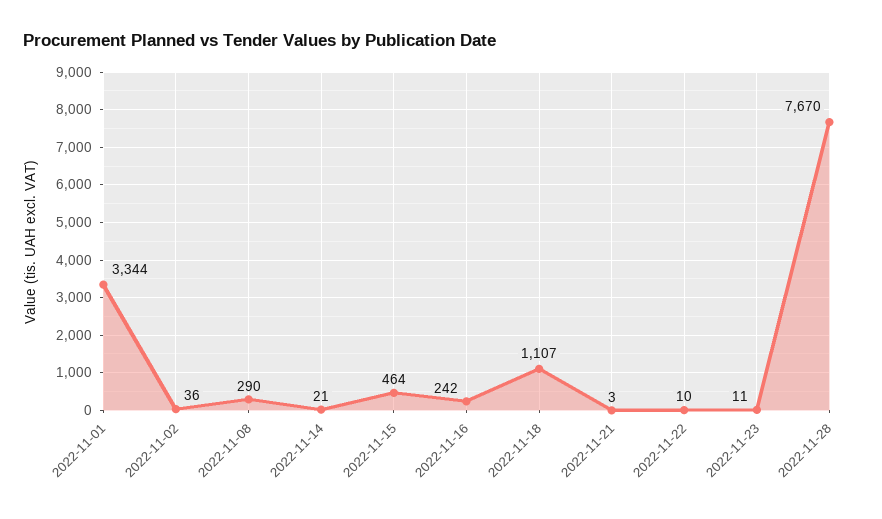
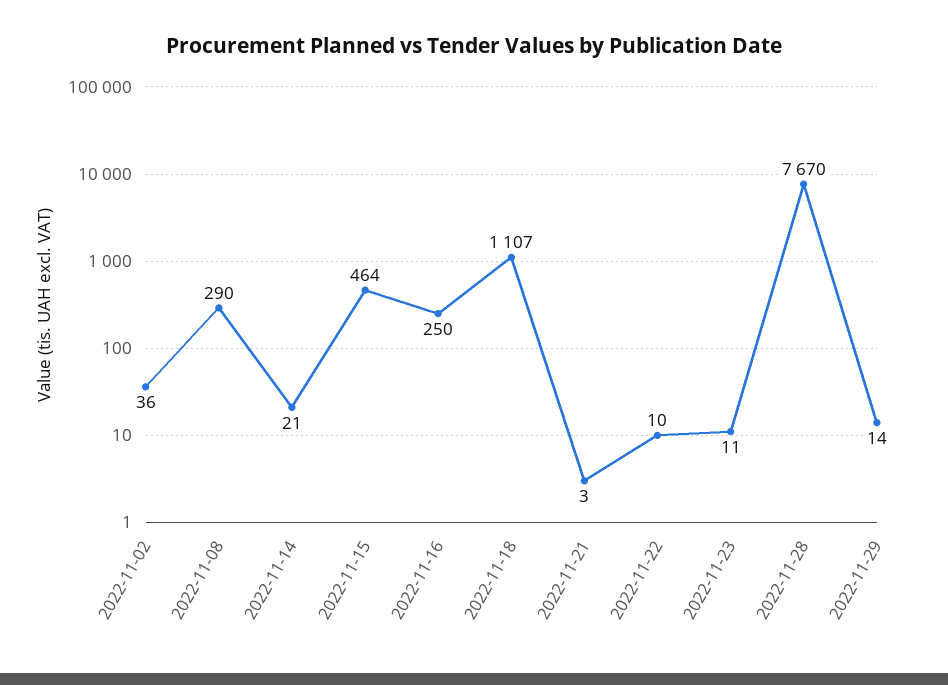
2022-11-01: 3344 -> none
2022-11-16: 242 -> 250
2022-11-29: none -> 14

